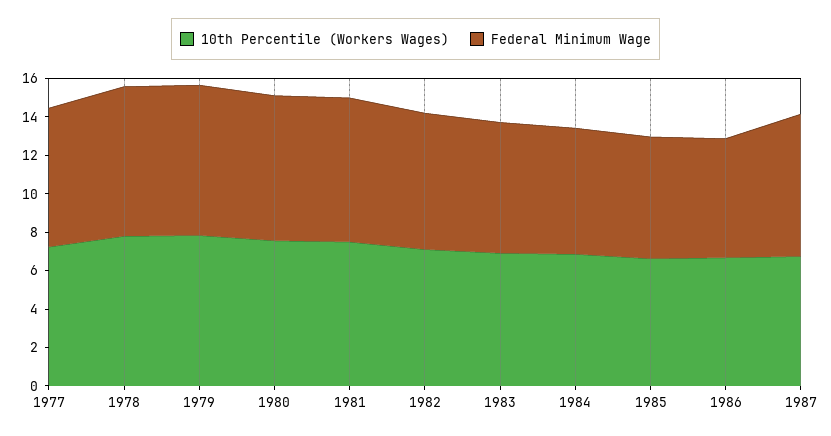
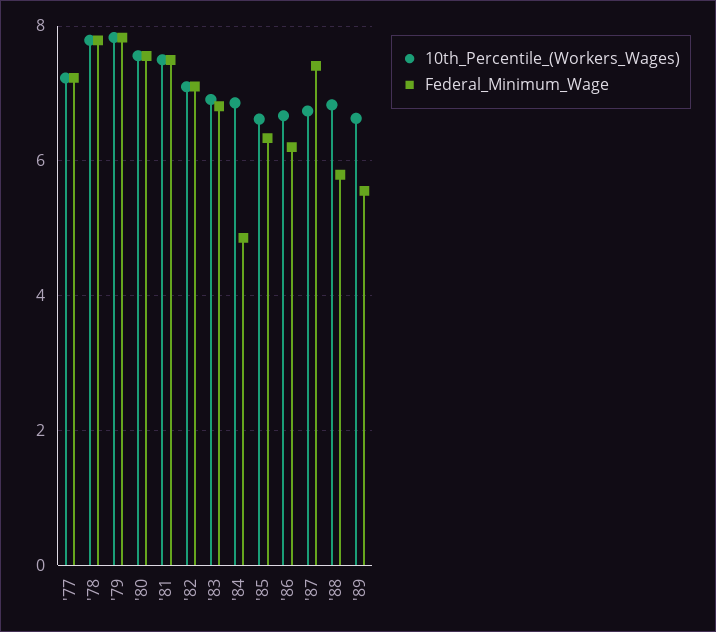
Federal Minimum Wage, 1984: 6.5 -> 4.8
10th Percentile (Workers Wages), '88: none -> 6.8
Federal Minimum Wage, '88: none -> 5.8
10th Percentile (Workers Wages), '89: none -> 6.6
Federal Minimum Wage, '89: none -> 5.6

